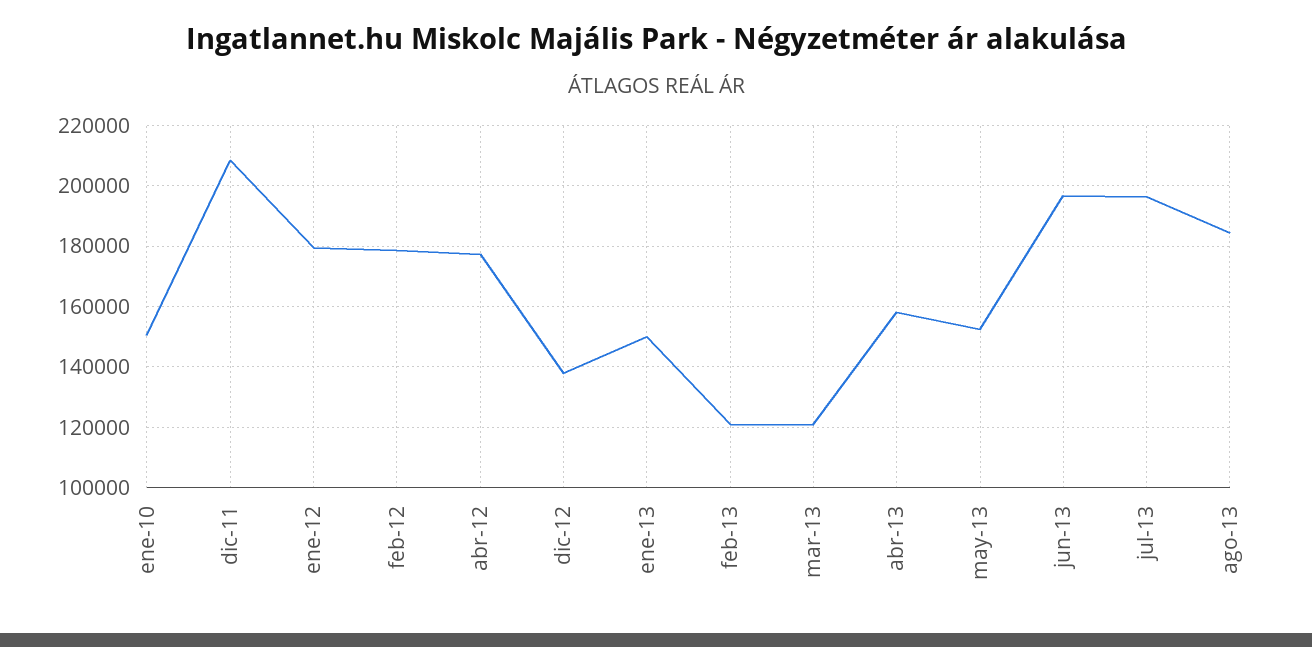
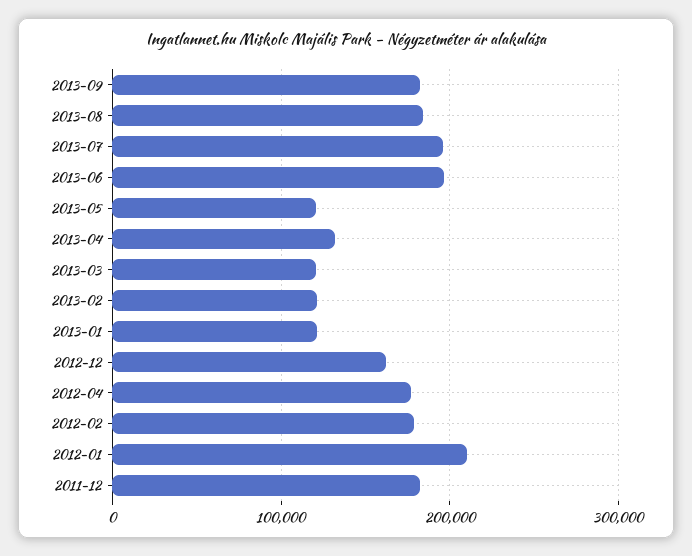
ene-10: 150000 -> none
dic-11: 208000 -> 180000
ene-12: 180000 -> 210000
dic-12: 138000 -> 160000
ene-13: 150000 -> 120000
abr-13: 158000 -> 130000
may-13: 152000 -> 120000
2013-09: none -> 180000

